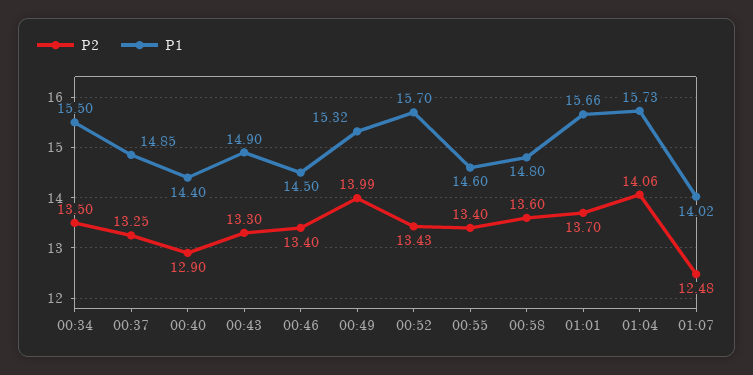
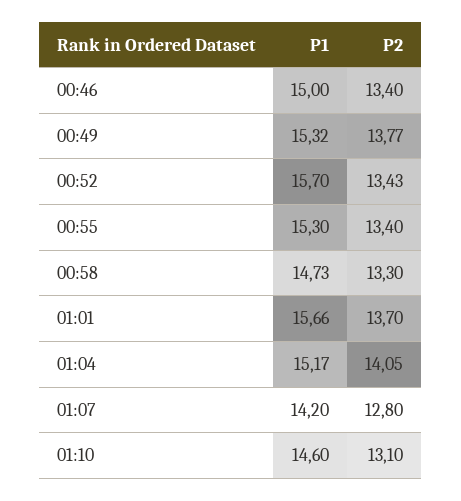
P2, 00:34: 13.5 -> none
P1, 00:34: 15.5 -> none
P2, 00:37: 13.25 -> none
P1, 00:37: 14.85 -> none
P2, 00:40: 12.9 -> none
P1, 00:40: 14.4 -> none
P2, 00:43: 13.3 -> none
P1, 00:43: 14.9 -> none
P1, 00:46: 14.5 -> 15
P2, 00:49: 13.99 -> 13.77
P1, 00:55: 14.6 -> 15.3
P2, 00:58: 13.6 -> 13.3
P1, 00:58: 14.8 -> 14.73
P2, 01:04: 14.06 -> 14.05
P1, 01:04: 15.73 -> 15.17
P2, 01:07: 12.48 -> 12.8
P1, 01:07: 14.02 -> 14.2
P1, 01:10: none -> 14.6
P2, 01:10: none -> 13.1

